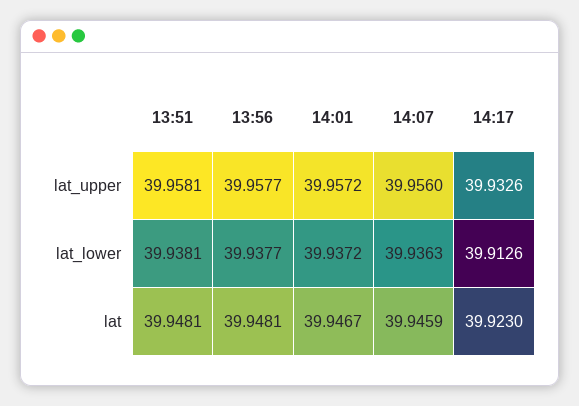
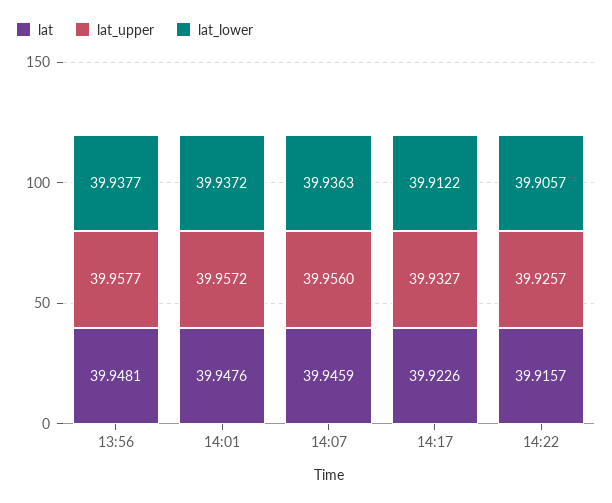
lat_upper, 13:51: 39.9581 -> none
lat_upper, 14:17: 39.9326 -> 39.9327
lat_lower, 13:51: 39.9381 -> none
lat_lower, 14:17: 39.9126 -> 39.9122
lat, 13:51: 39.9481 -> none
lat, 14:01: 39.9467 -> 39.9476
lat, 14:17: 39.923 -> 39.9226
lat, 14:22: none -> 39.9157
lat_upper, 14:22: none -> 39.9257
lat_lower, 14:22: none -> 39.9057

